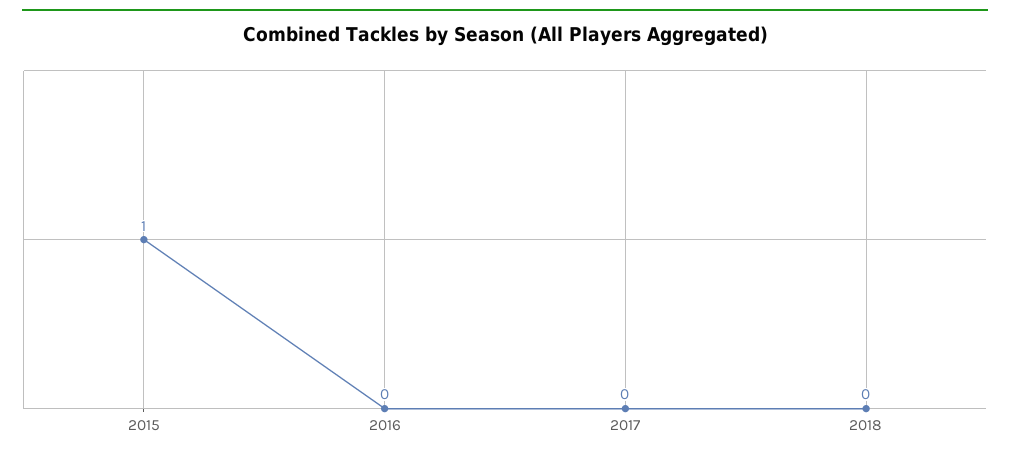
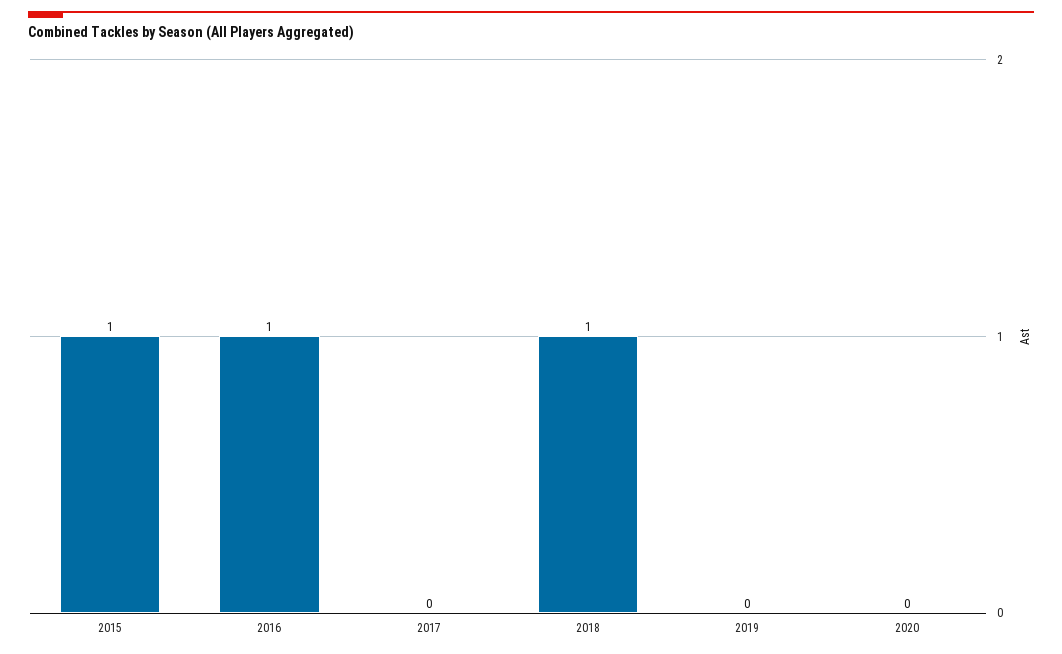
2016: 0 -> 1
2018: 0 -> 1
2019: none -> 0
2020: none -> 0

